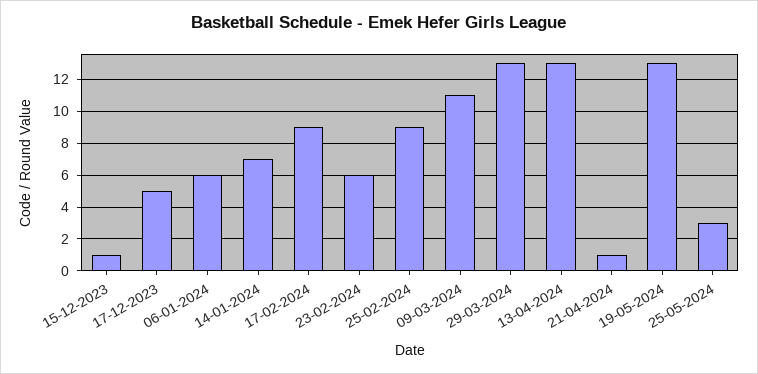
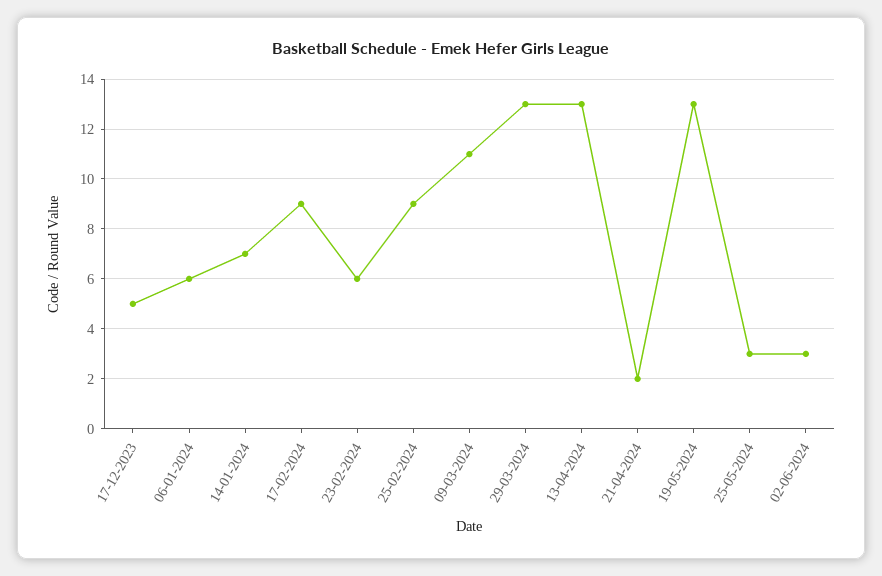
15-12-2023: 1 -> none
21-04-2024: 1 -> 2
02-06-2024: none -> 3

